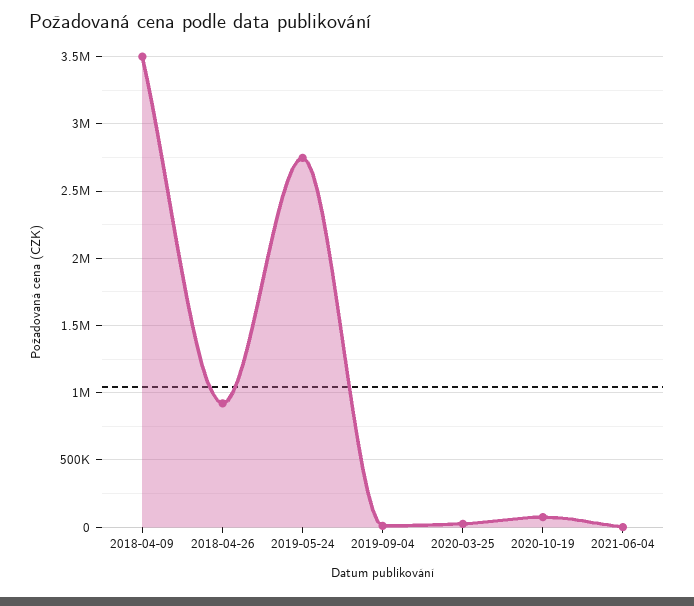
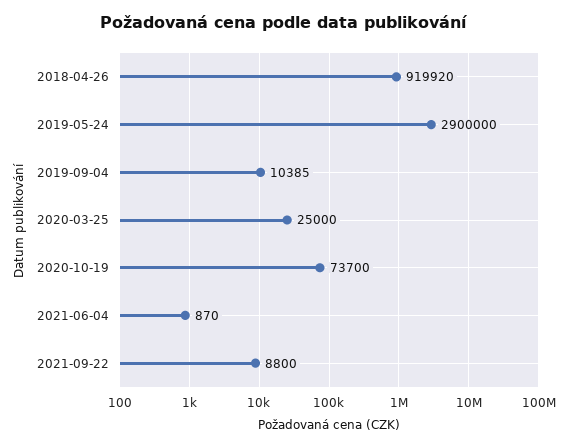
2018-04-09: 3500000 -> none
2019-05-24: 2750000 -> 2900000
2021-09-22: none -> 8800

